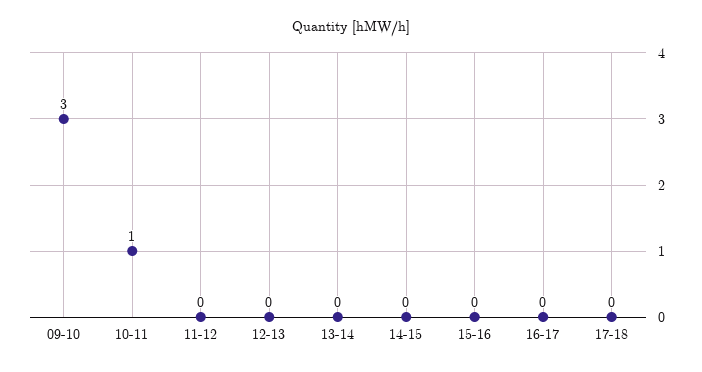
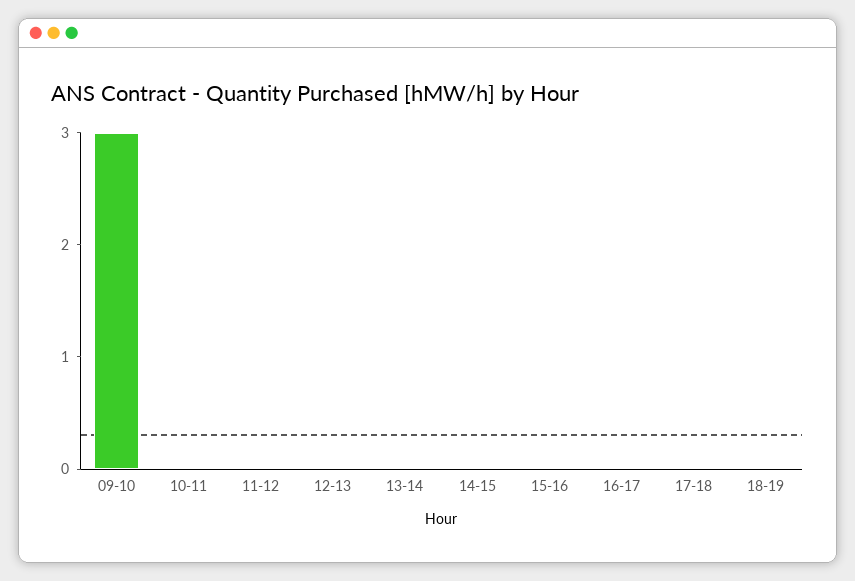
10-11: 1 -> 0
18-19: none -> 0

